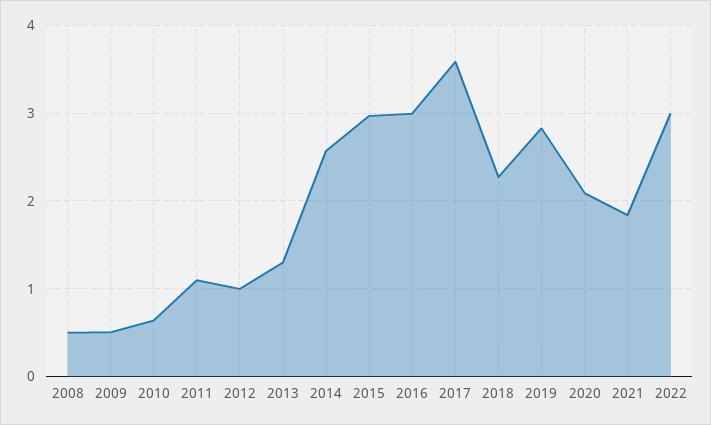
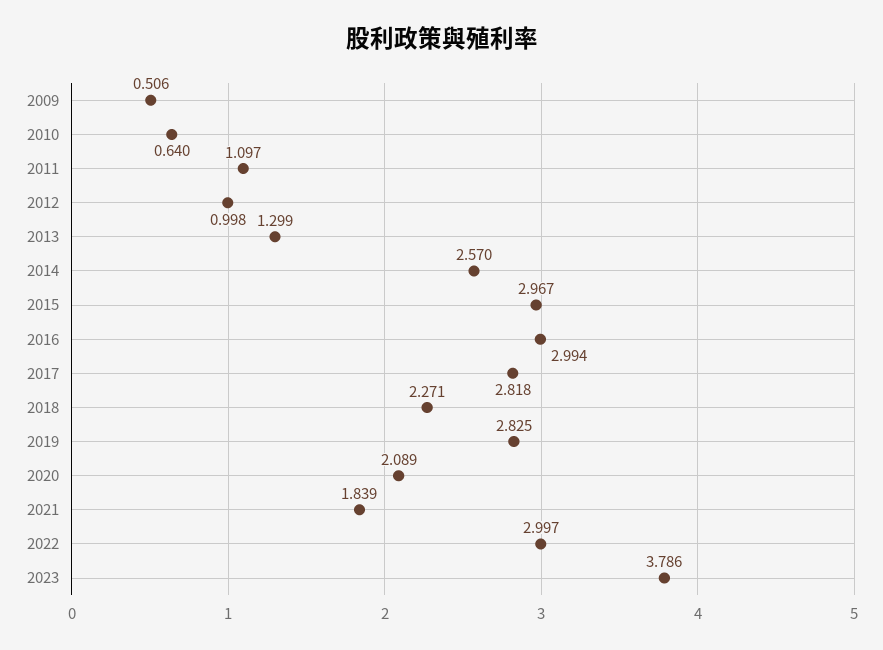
2008: 0.5 -> none
2017: 3.6 -> 2.818
2023: none -> 3.786

